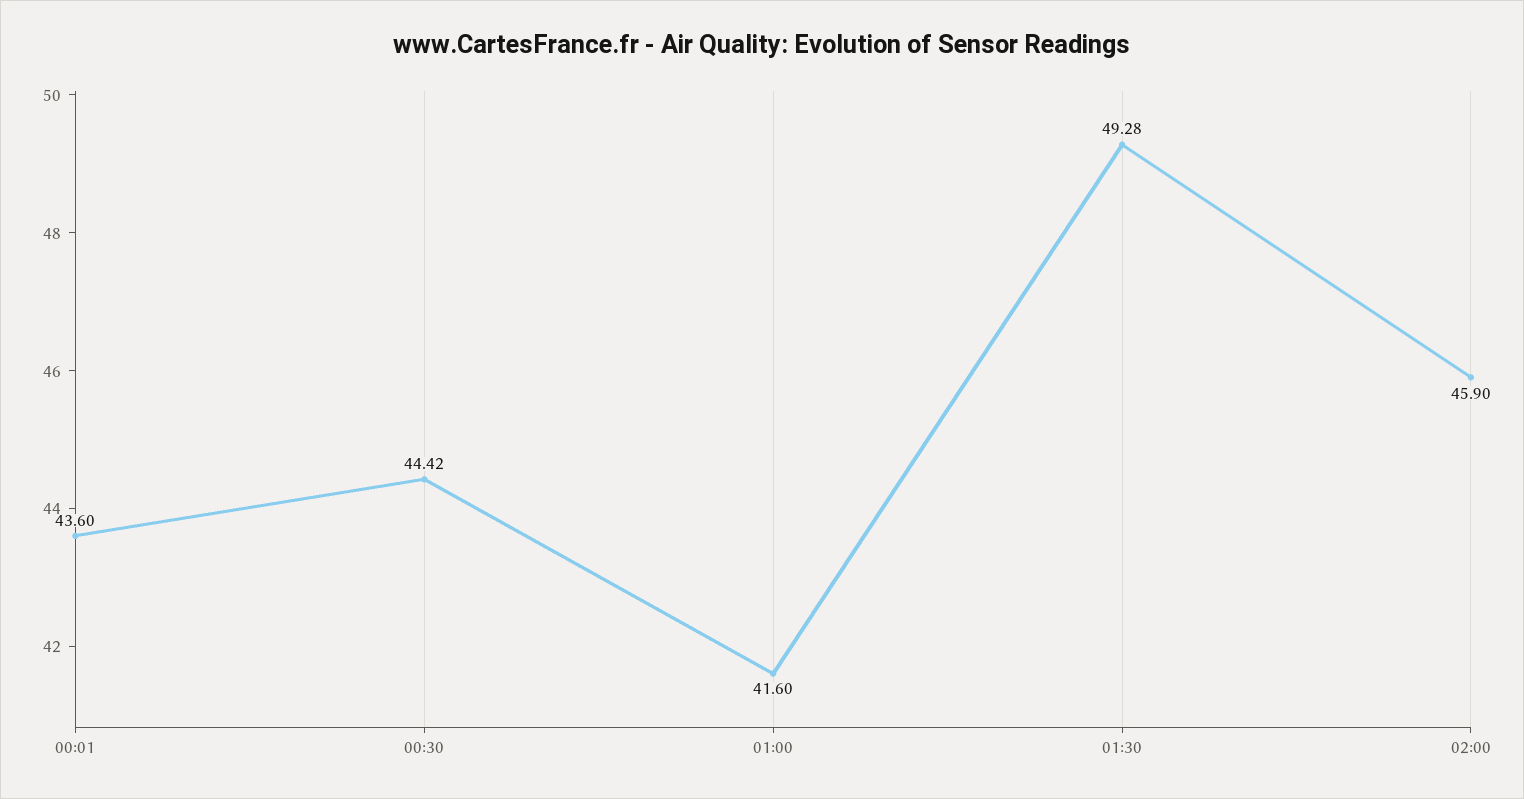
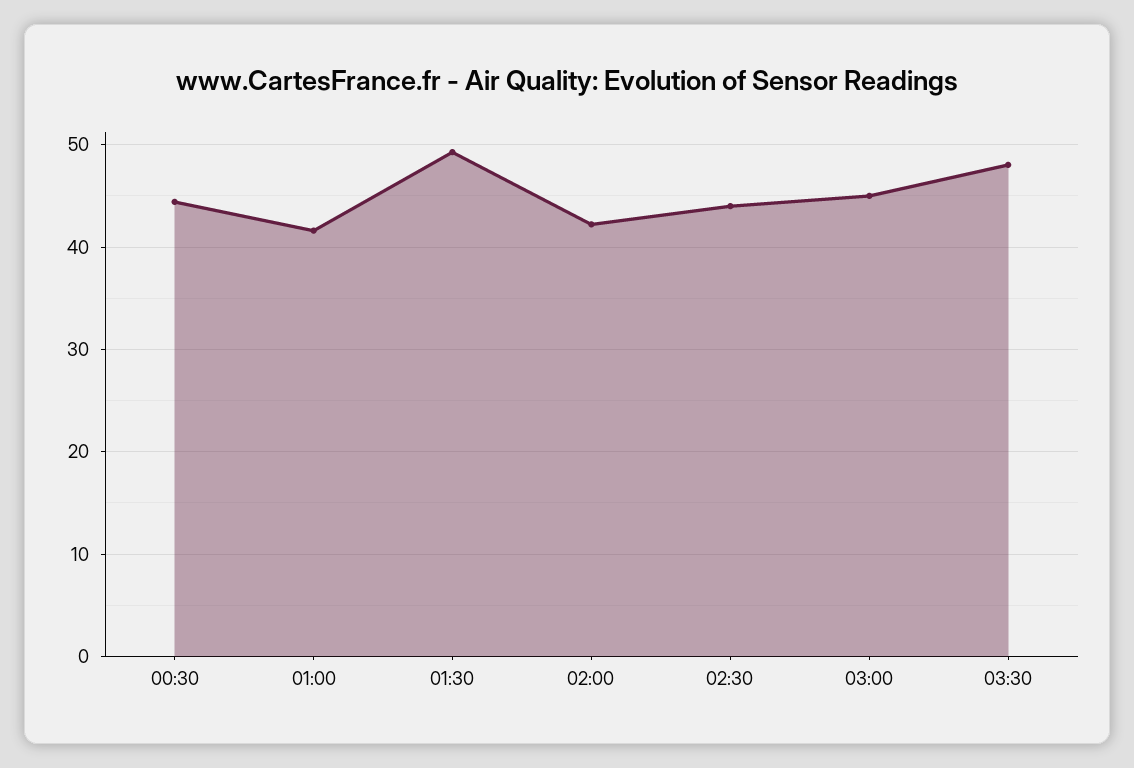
00:01: 43.6 -> none
02:00: 45.9 -> 42
02:30: none -> 44
03:00: none -> 45
03:30: none -> 48

